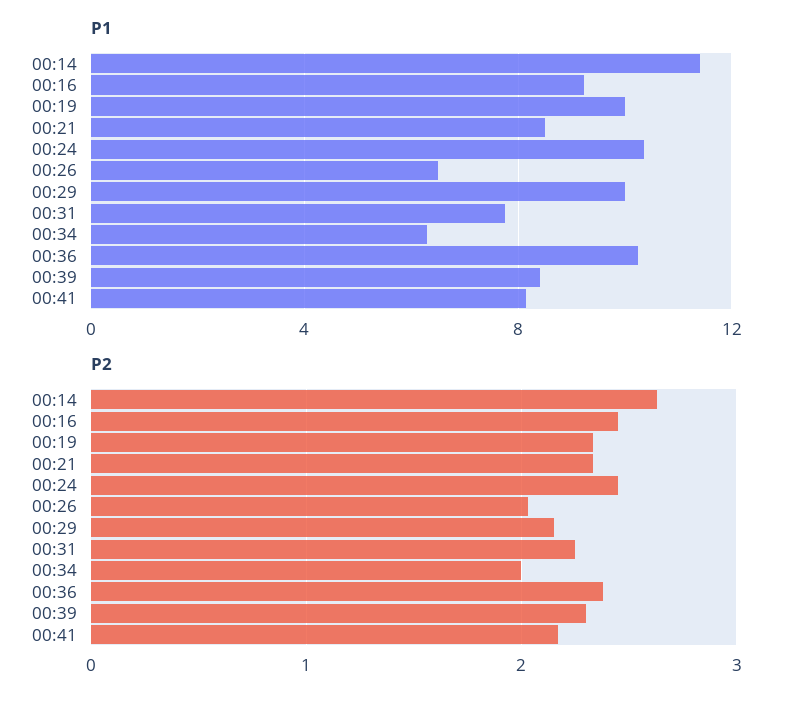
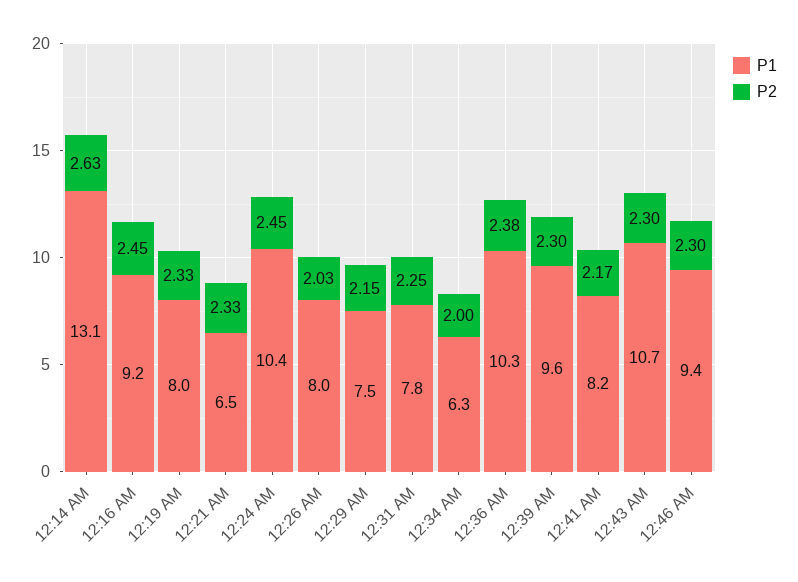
P1, 00:14: 11.5 -> 13.1
P1, 00:19: 10 -> 8
P1, 00:21: 8.5 -> 6.5
P1, 00:26: 6.5 -> 8
P1, 00:29: 10 -> 7.5
P1, 00:39: 8.5 -> 9.6
P1, 12:43 AM: none -> 10.7
P2, 12:43 AM: none -> 2.3
P1, 12:46 AM: none -> 9.4
P2, 12:46 AM: none -> 2.3

